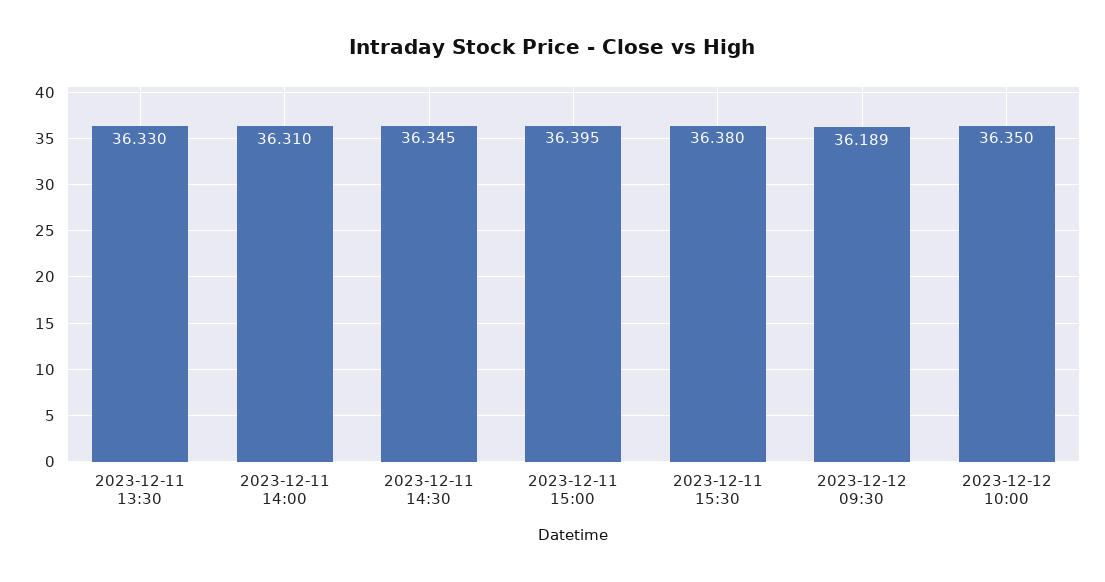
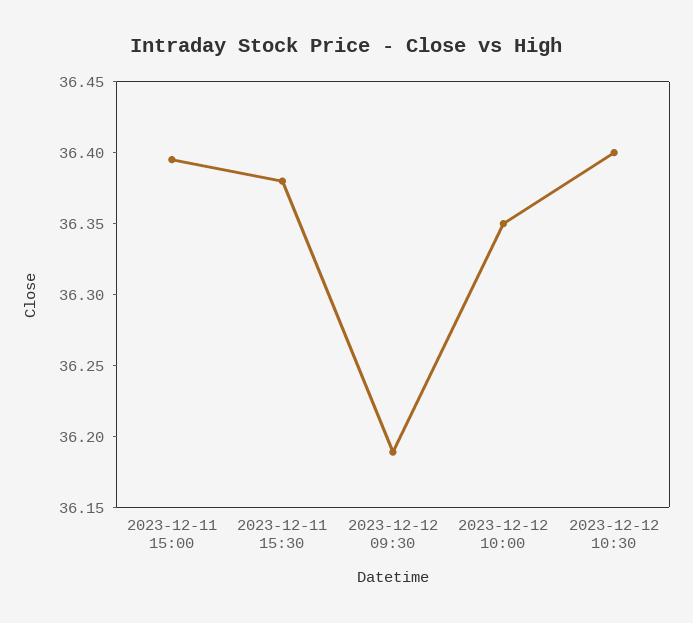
2023-12-11 13:30: 36.33 -> none
2023-12-11 14:00: 36.31 -> none
2023-12-11 14:30: 36.345 -> none
2023-12-12 10:30: none -> 36.4

